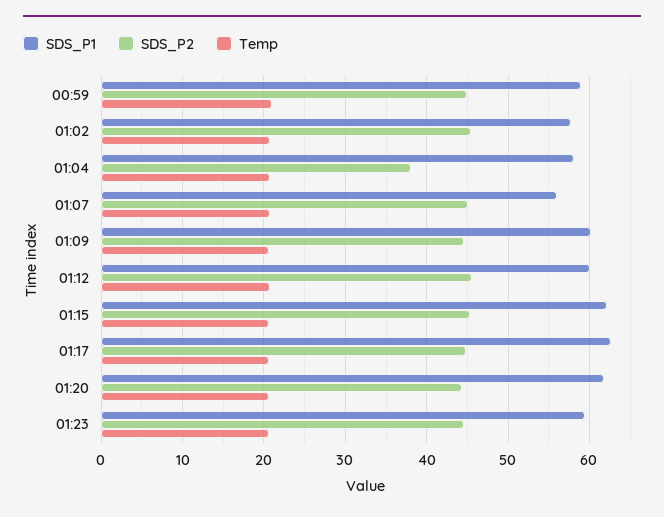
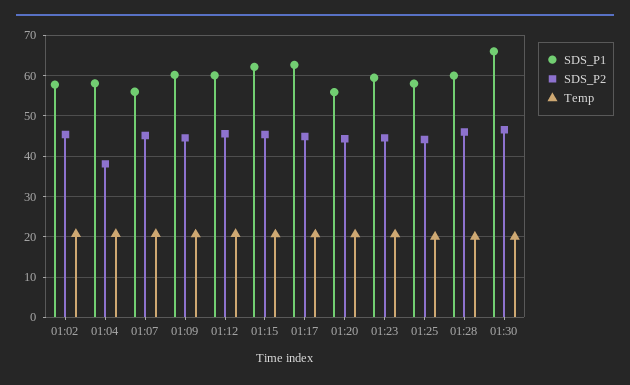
SDS_P1, 00:59: 59 -> none
SDS_P2, 00:59: 45 -> none
Temp, 00:59: 21 -> none
SDS_P1, 01:20: 62 -> 56
SDS_P1, 01:25: none -> 58
SDS_P2, 01:25: none -> 44
Temp, 01:25: none -> 20
SDS_P1, 01:28: none -> 60
SDS_P2, 01:28: none -> 46
Temp, 01:28: none -> 20
SDS_P1, 01:30: none -> 66
SDS_P2, 01:30: none -> 46
Temp, 01:30: none -> 20

